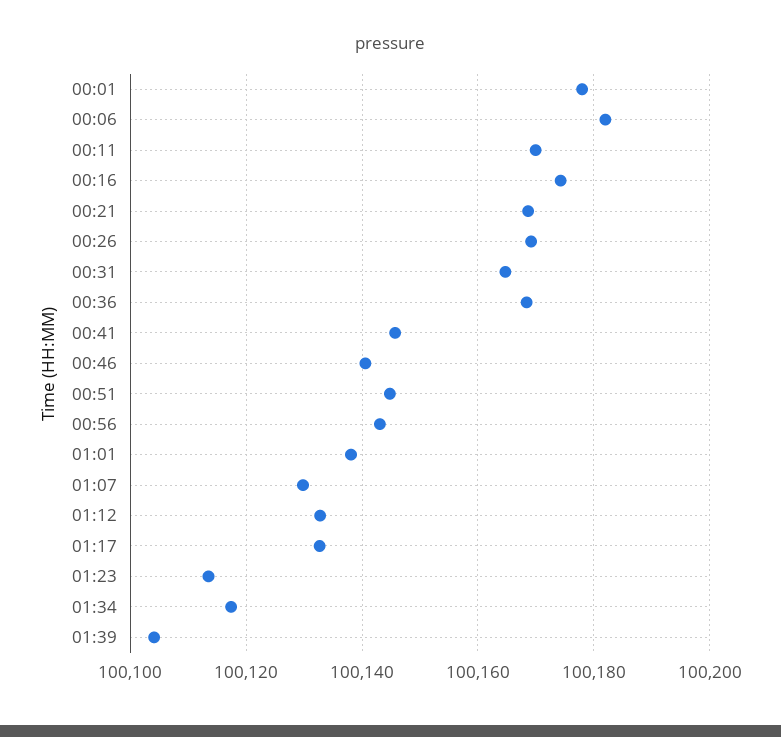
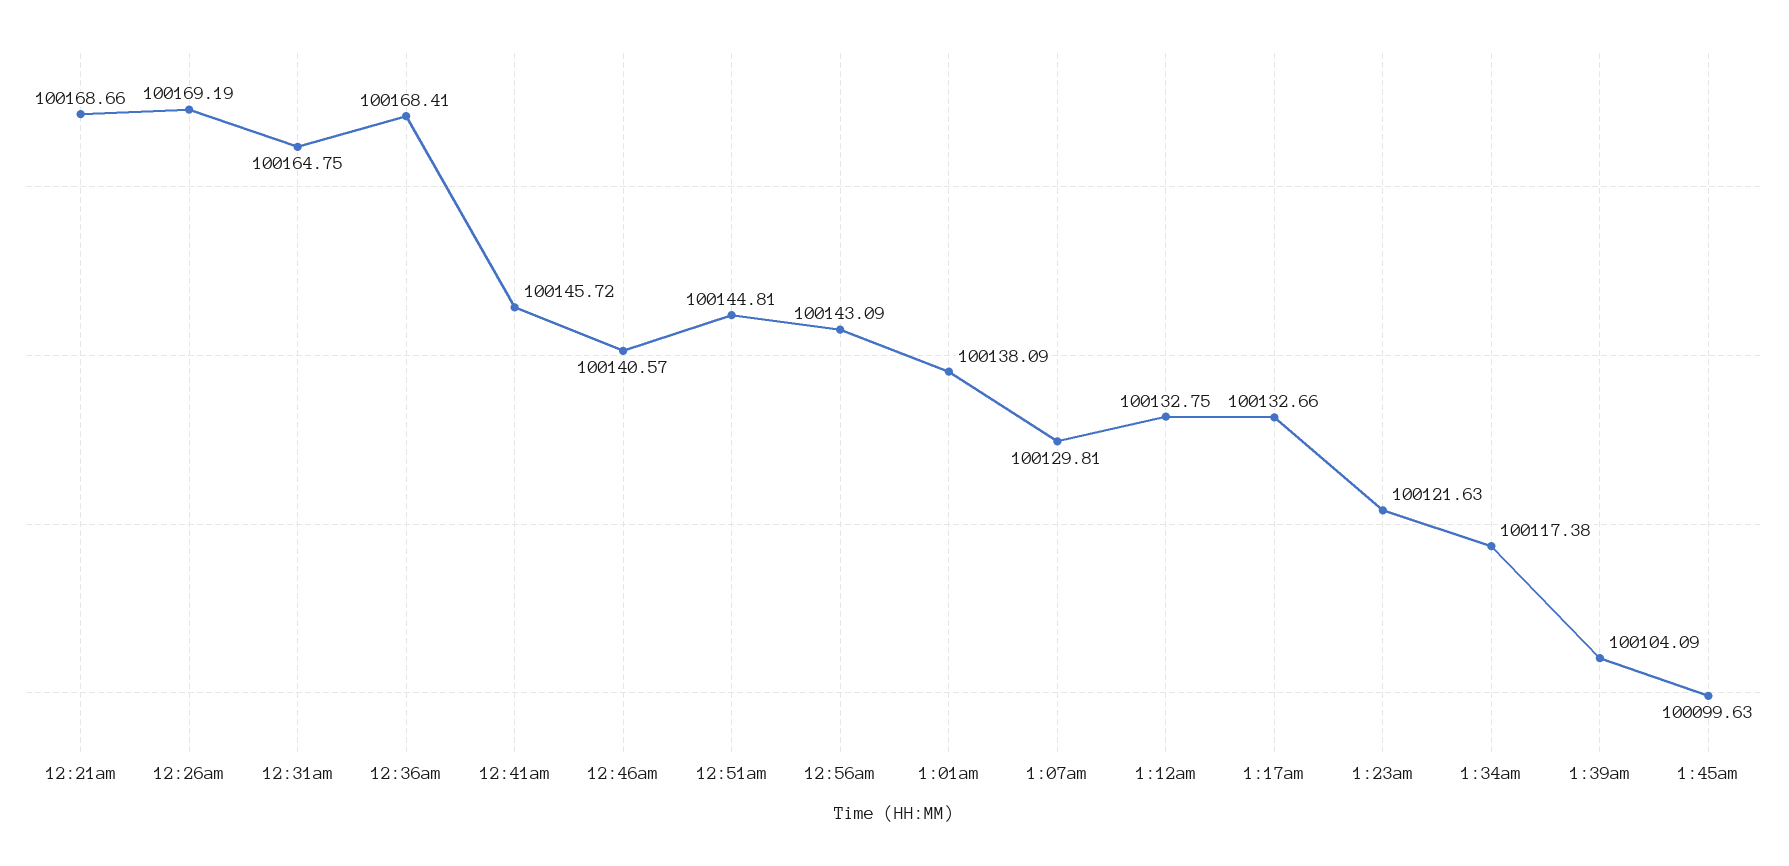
00:01: 100178 -> none
00:06: 100182 -> none
00:11: 100170 -> none
00:16: 100174 -> none
01:23: 100114 -> 100121.63
1:45am: none -> 100099.63

